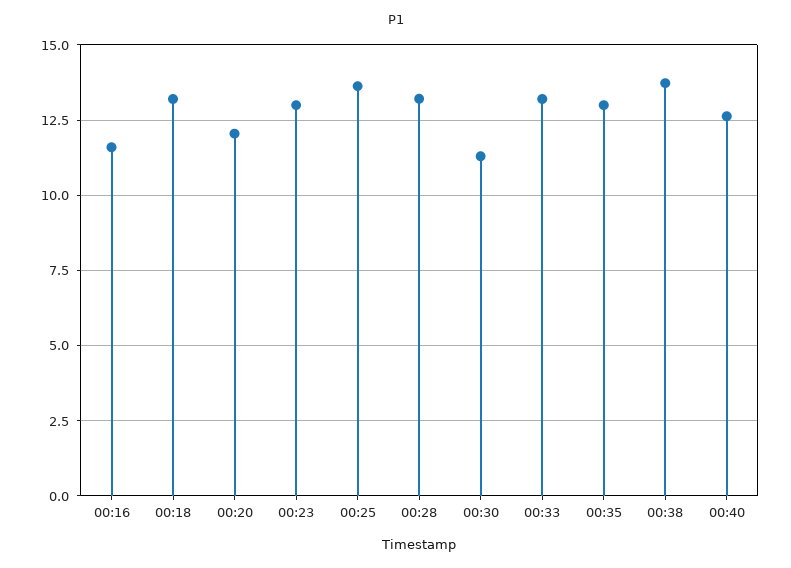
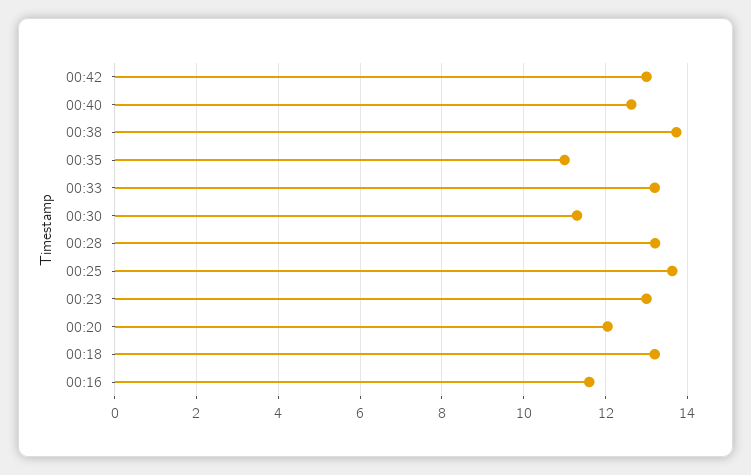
00:35: 13 -> 11
00:42: none -> 13

